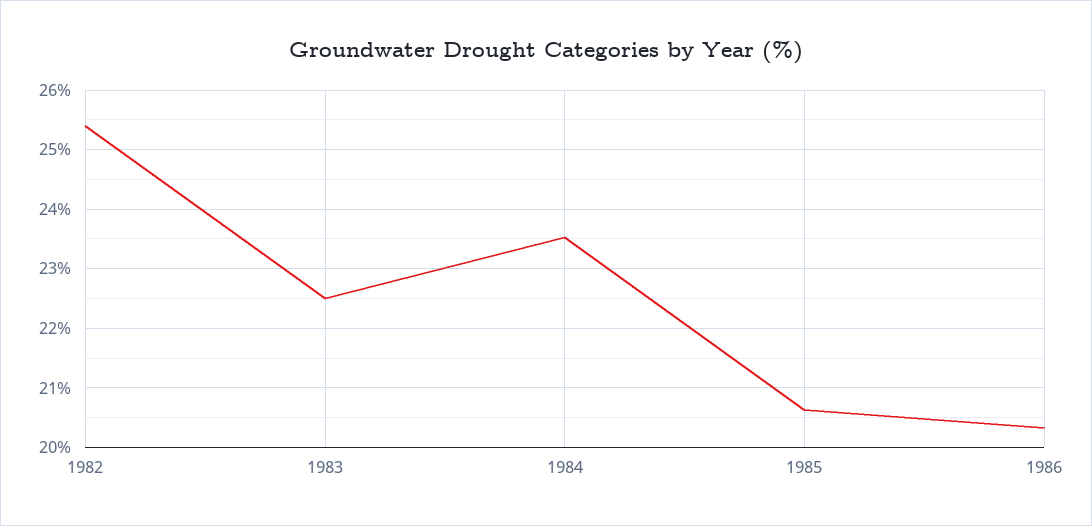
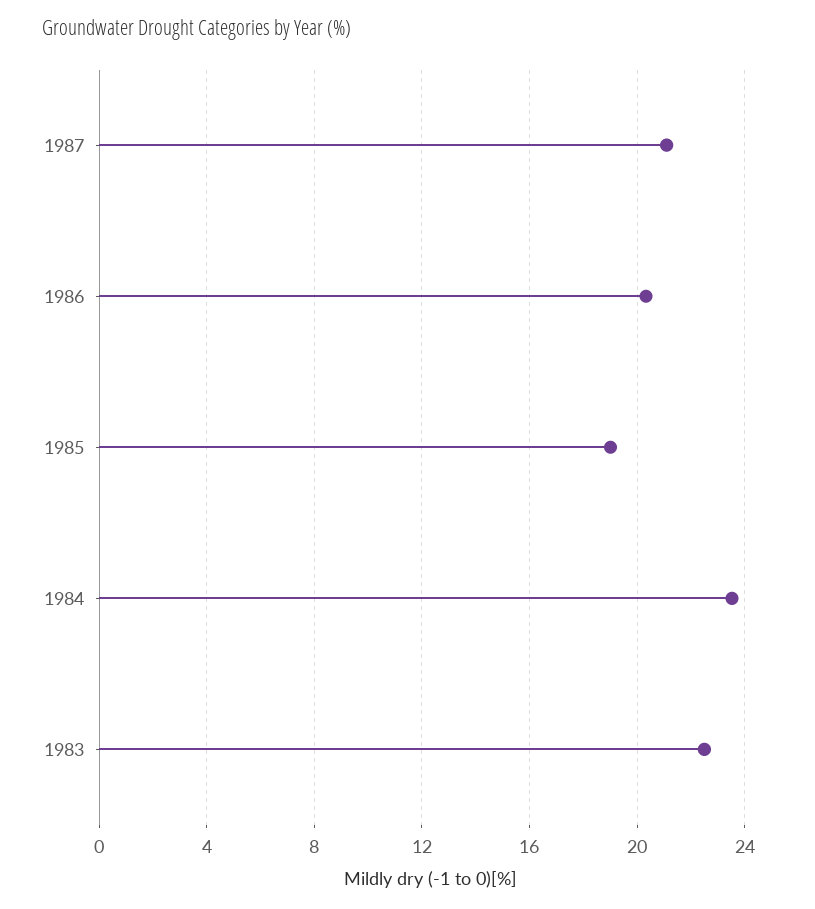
1982: 25.4 -> none
1985: 20.6 -> 19
1987: none -> 21

